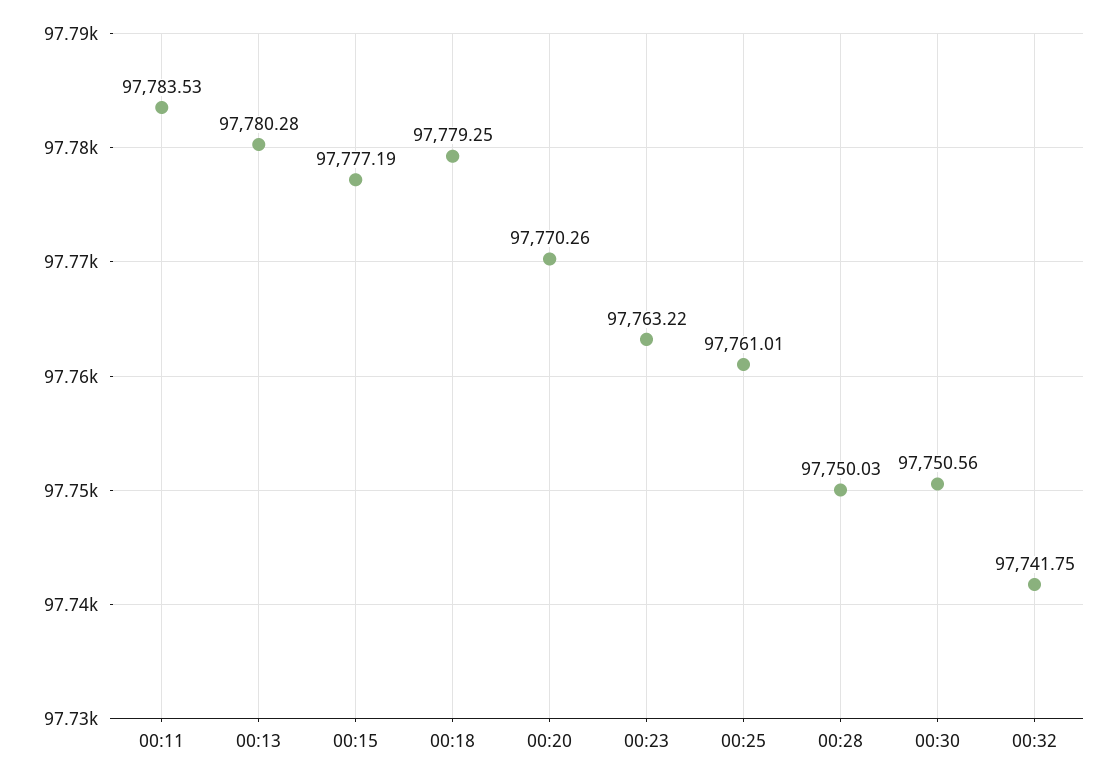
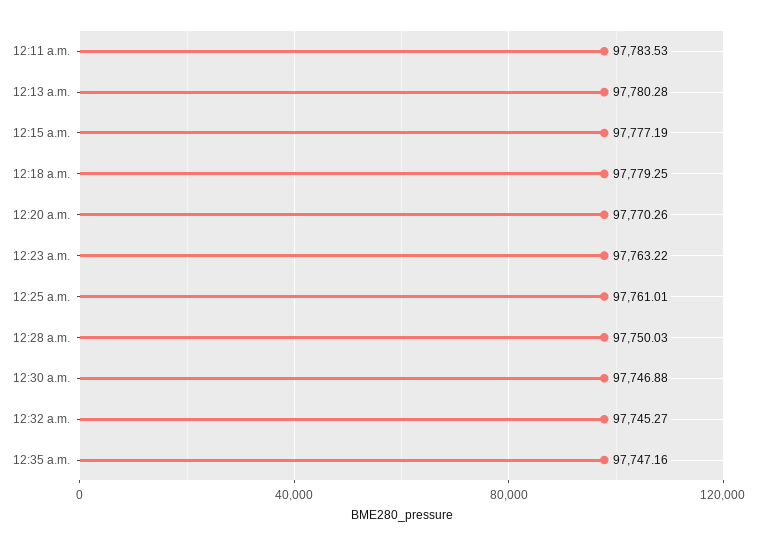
00:30: 97750.56 -> 97746.88
00:32: 97741.75 -> 97745.27
12:35 a.m.: none -> 97747.16

